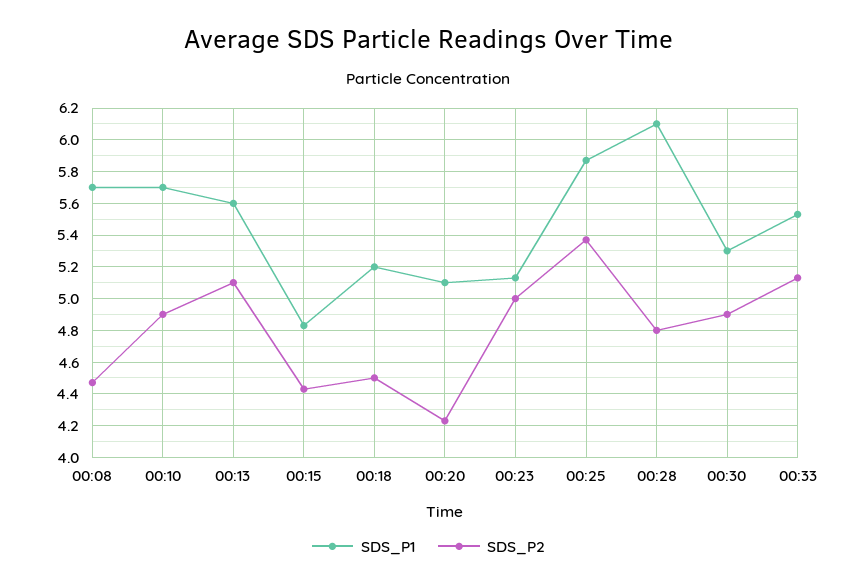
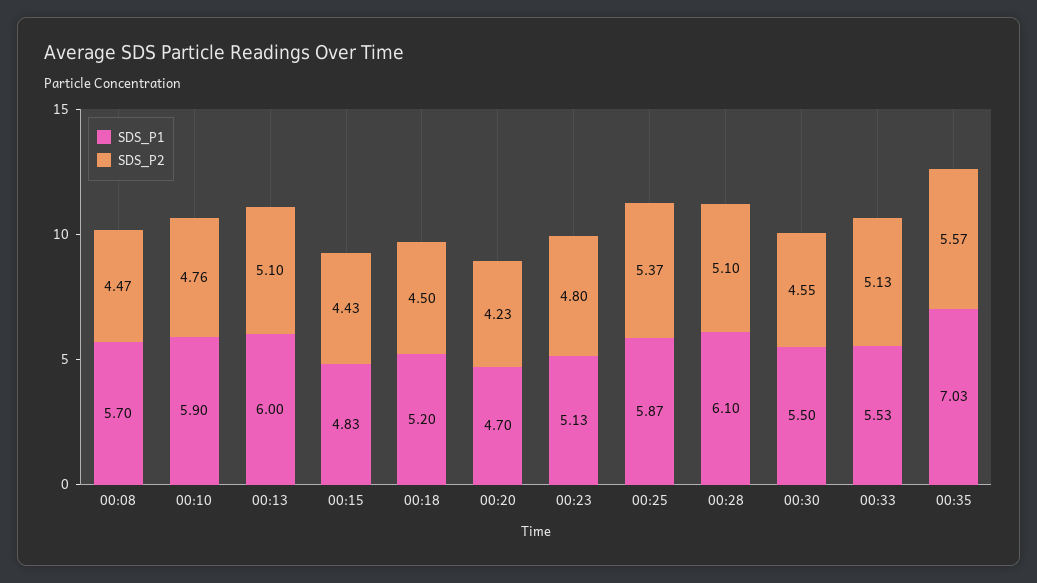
SDS_P1, 00:10: 5.7 -> 5.9
SDS_P2, 00:10: 4.9 -> 4.76
SDS_P1, 00:13: 5.6 -> 6
SDS_P1, 00:20: 5.1 -> 4.7
SDS_P2, 00:23: 5 -> 4.8
SDS_P2, 00:28: 4.8 -> 5.1
SDS_P1, 00:30: 5.3 -> 5.5
SDS_P2, 00:30: 4.9 -> 4.55
SDS_P1, 00:35: none -> 7.03
SDS_P2, 00:35: none -> 5.57

